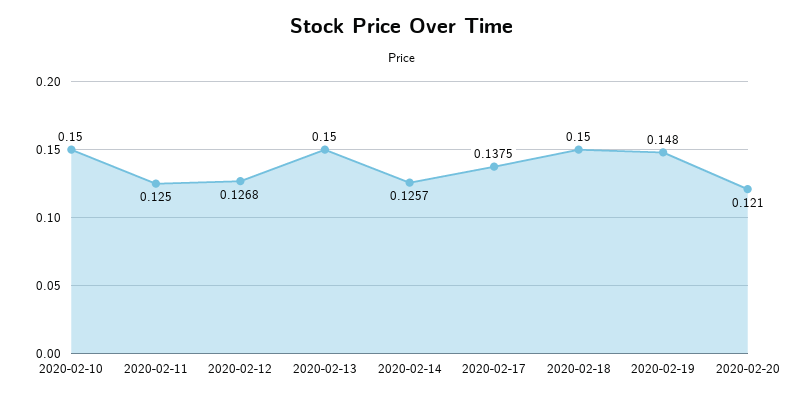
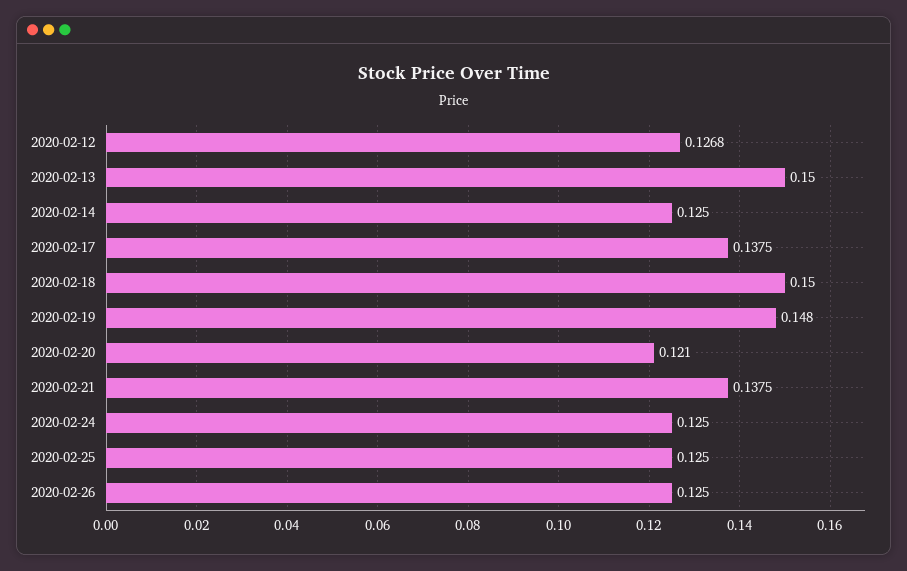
2020-02-10: 0.15 -> none
2020-02-11: 0.125 -> none
2020-02-14: 0.1257 -> 0.125
2020-02-21: none -> 0.1375
2020-02-24: none -> 0.125
2020-02-25: none -> 0.125
2020-02-26: none -> 0.125

